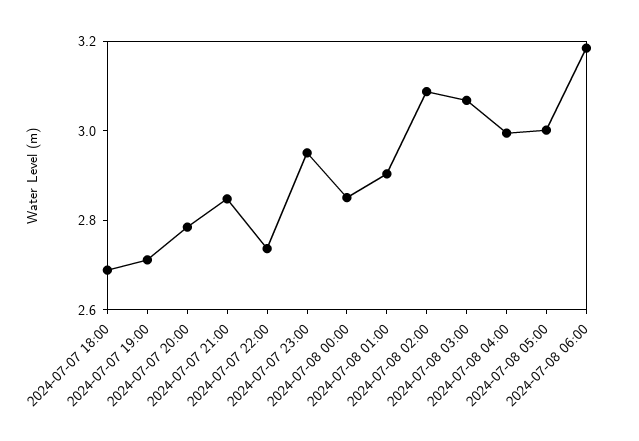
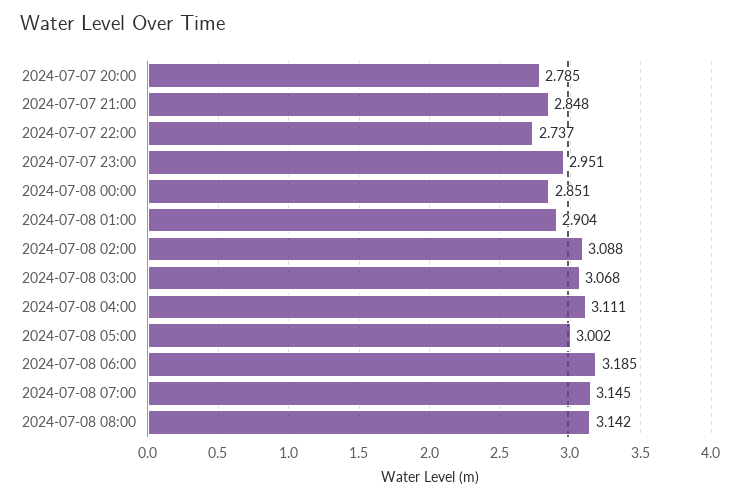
2024-07-07 18:00: 2.7 -> none
2024-07-07 19:00: 2.7 -> none
2024-07-08 04:00: 3 -> 3.111
2024-07-08 07:00: none -> 3.145
2024-07-08 08:00: none -> 3.142

